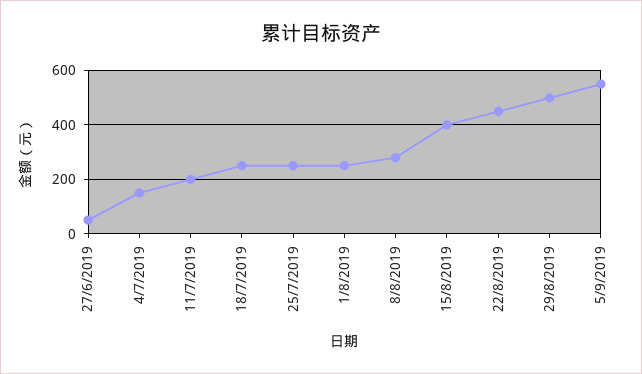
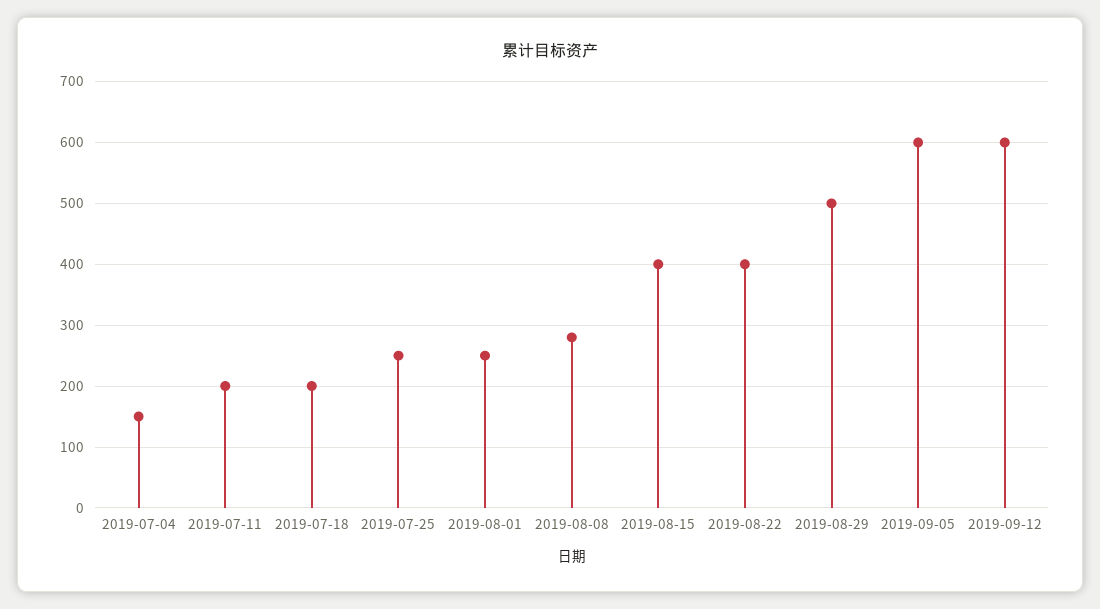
27/6/2019: 50 -> none
18/7/2019: 250 -> 200
22/8/2019: 450 -> 400
5/9/2019: 550 -> 600
2019-09-12: none -> 600

